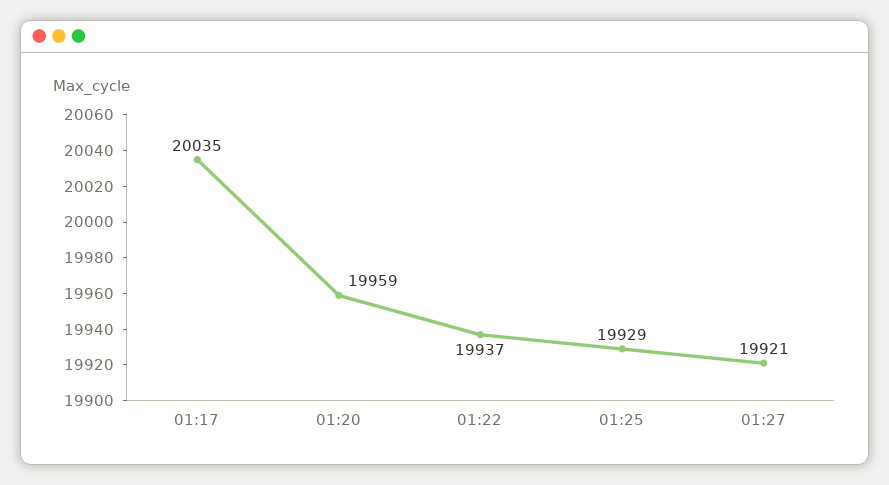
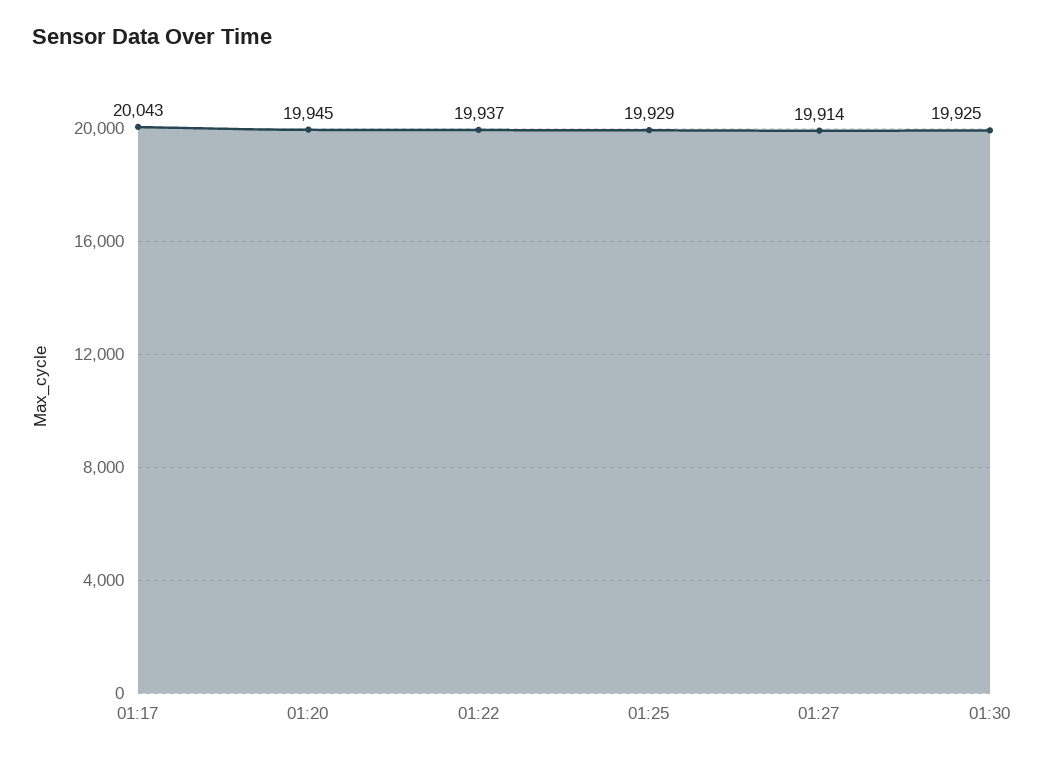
01:17: 20035 -> 20043
01:20: 19959 -> 19945
01:27: 19921 -> 19914
01:30: none -> 19925

